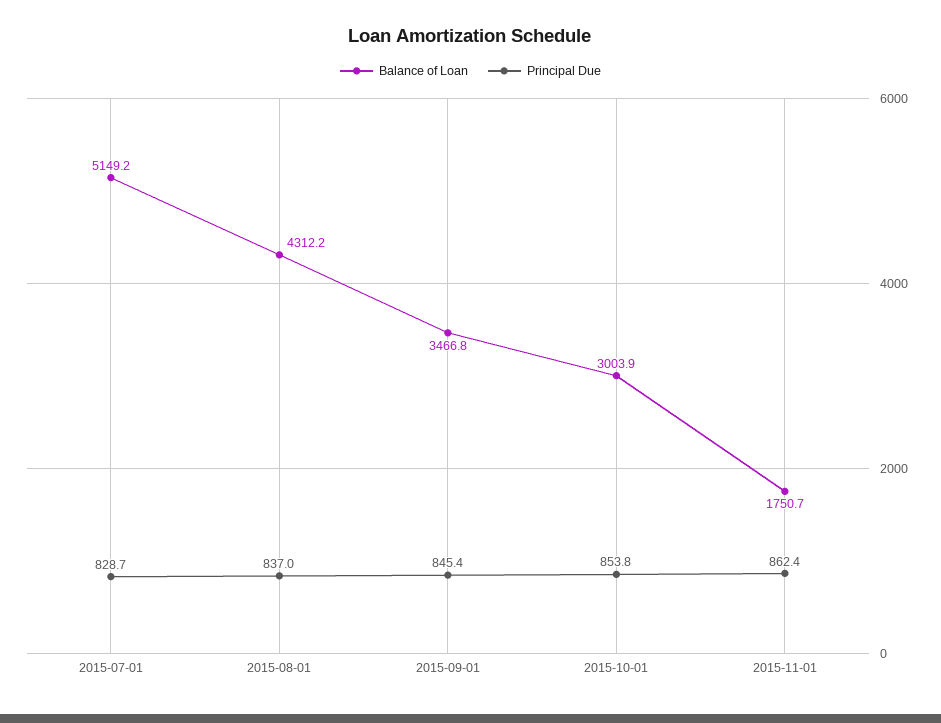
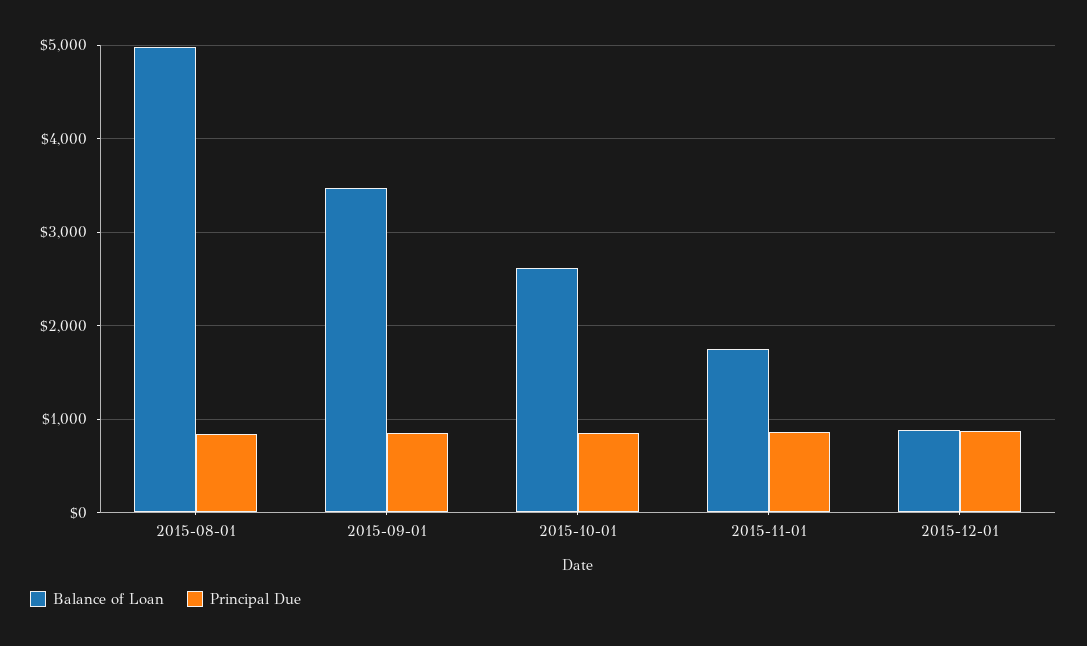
Balance of Loan, 2015-07-01: 5149.2 -> none
Principal Due, 2015-07-01: 828.7 -> none
Balance of Loan, 2015-08-01: 4312.2 -> 5000
Balance of Loan, 2015-10-01: 3003.9 -> 2600
Balance of Loan, 2015-12-01: none -> 900
Principal Due, 2015-12-01: none -> 900

